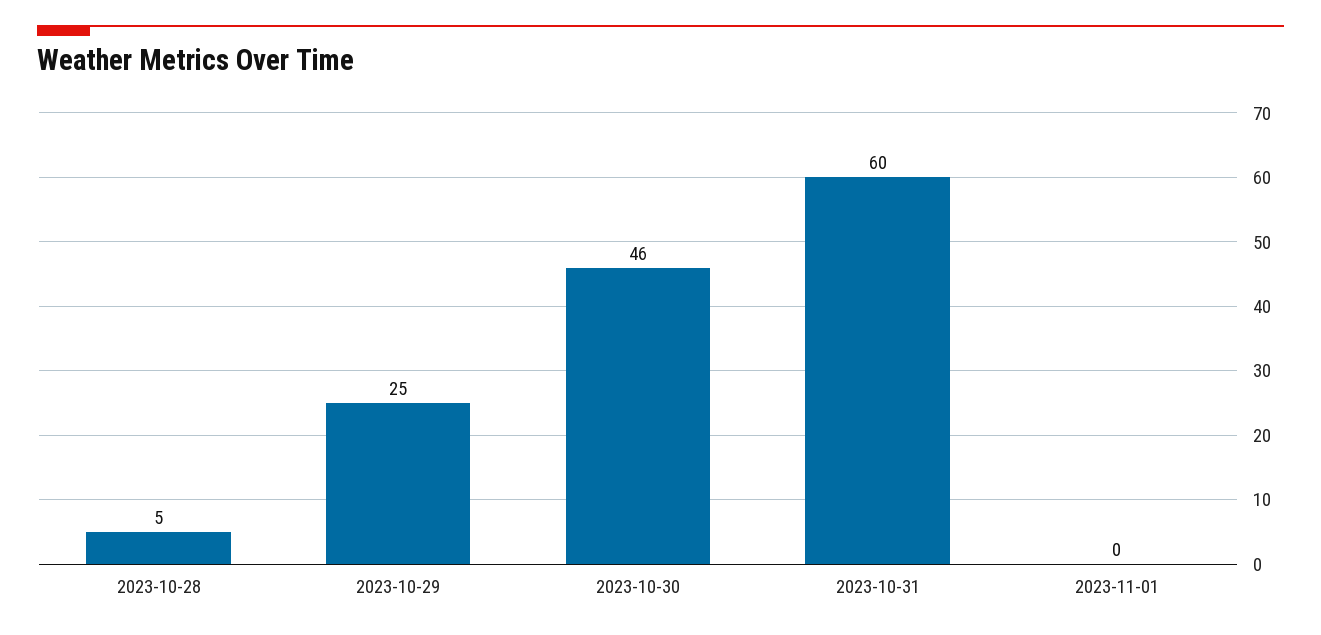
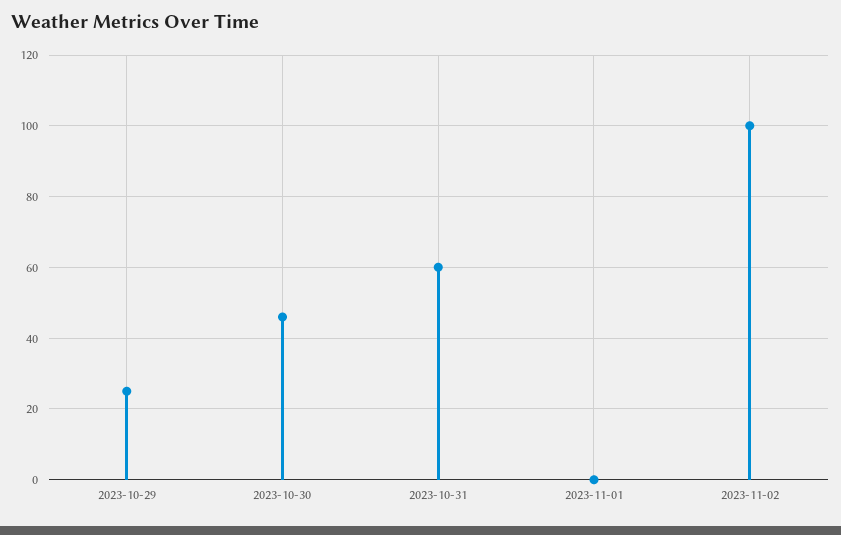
2023-10-28: 5 -> none
2023-11-02: none -> 100

